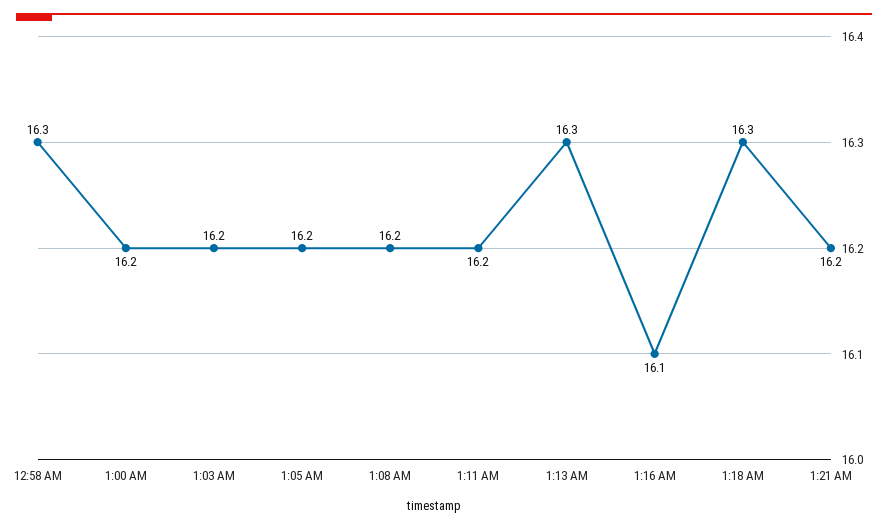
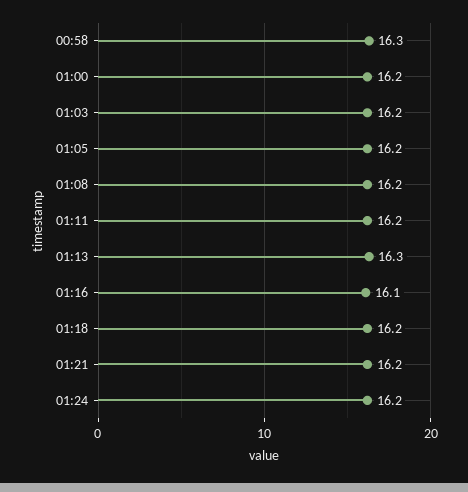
1:18 AM: 16.3 -> 16.2
01:24: none -> 16.2

